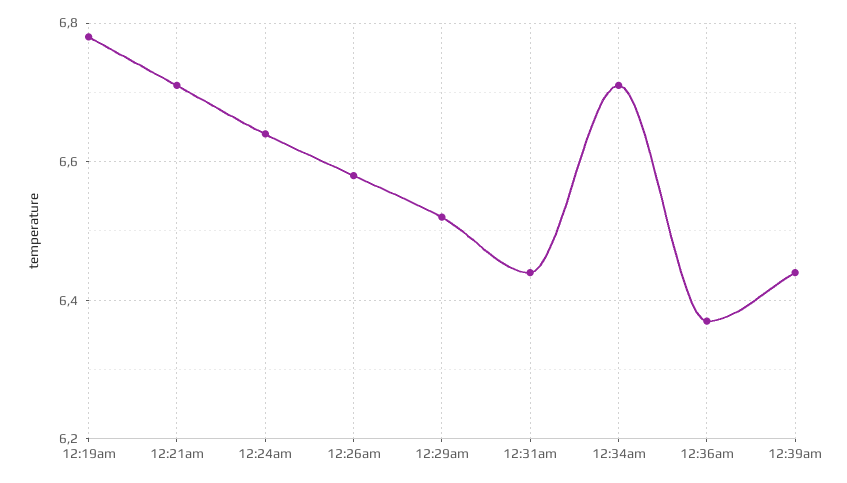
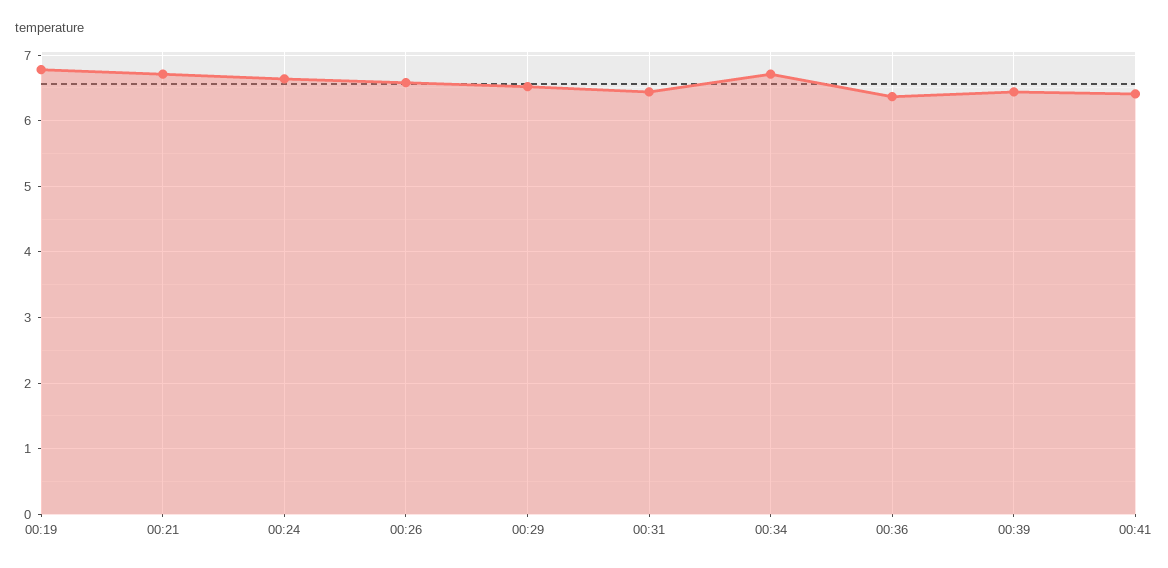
00:41: none -> 6.4

